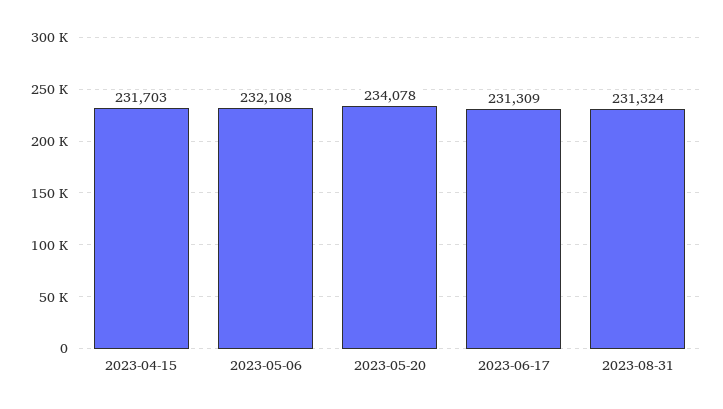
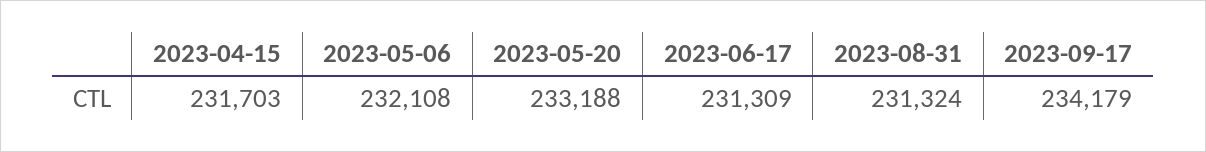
2023-05-20: 234078 -> 233188
2023-09-17: none -> 234179

